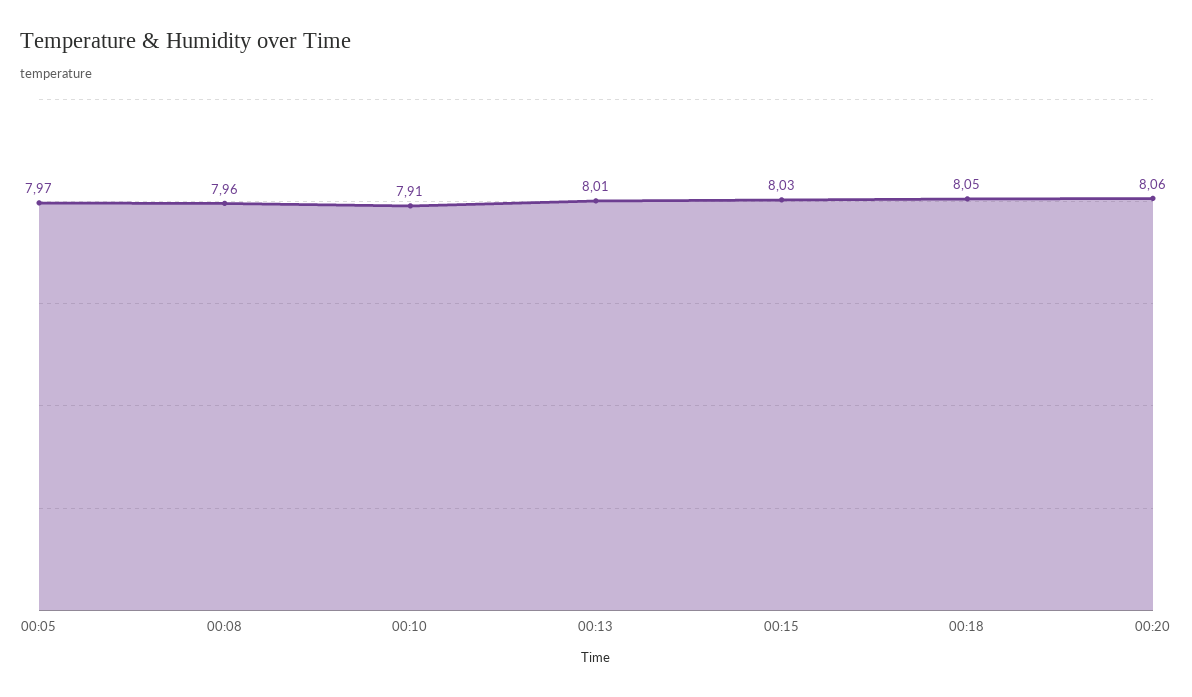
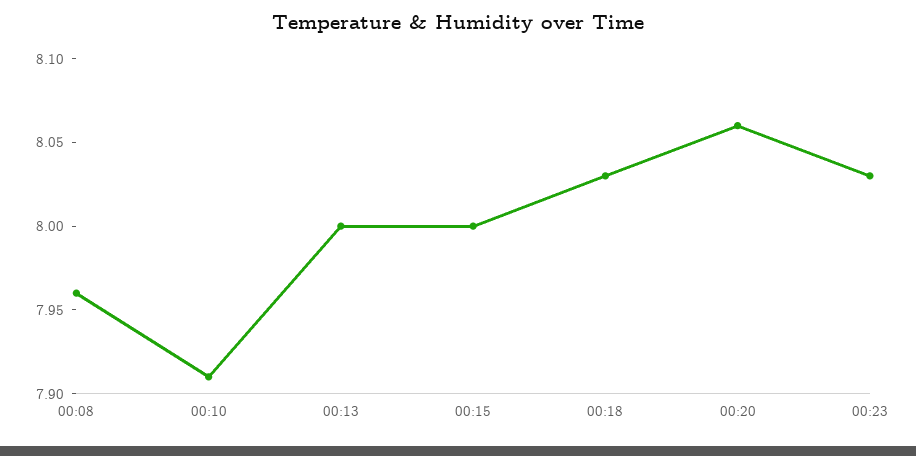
00:05: 7.97 -> none
00:13: 8.01 -> 8
00:15: 8.03 -> 8
00:18: 8.05 -> 8.03
00:23: none -> 8.03

